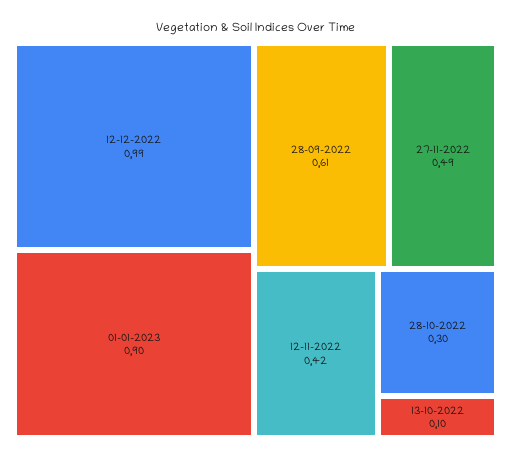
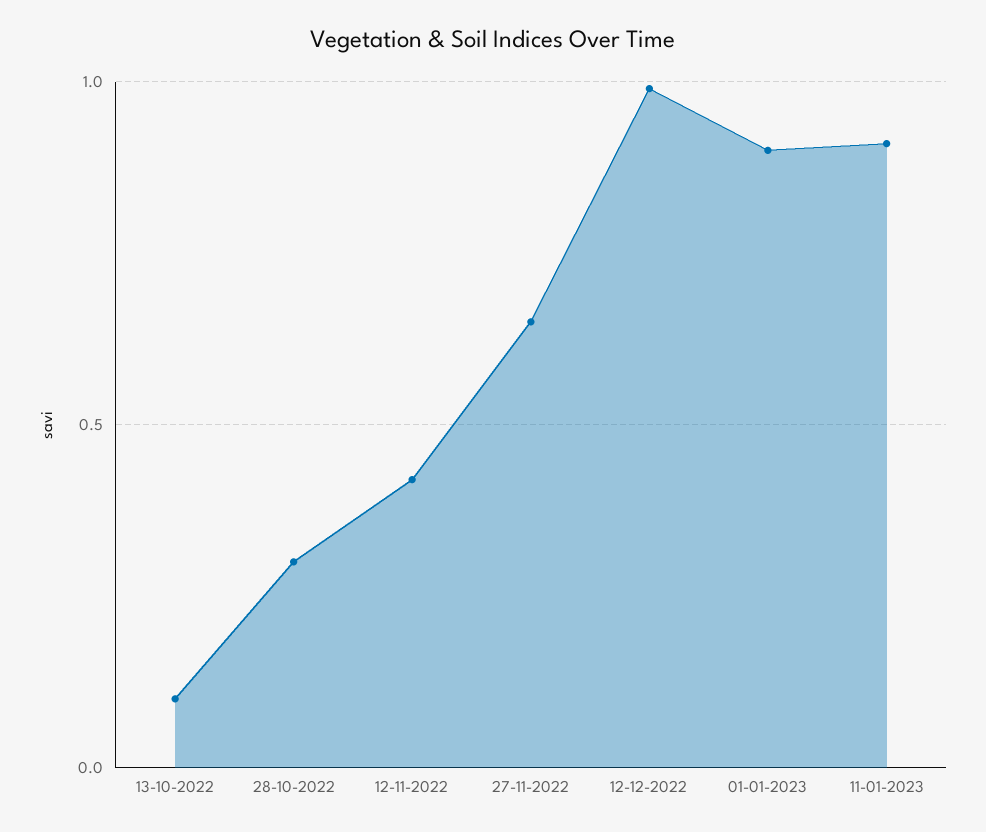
28-09-2022: 0.61 -> none
27-11-2022: 0.49 -> 0.65
11-01-2023: none -> 0.9

